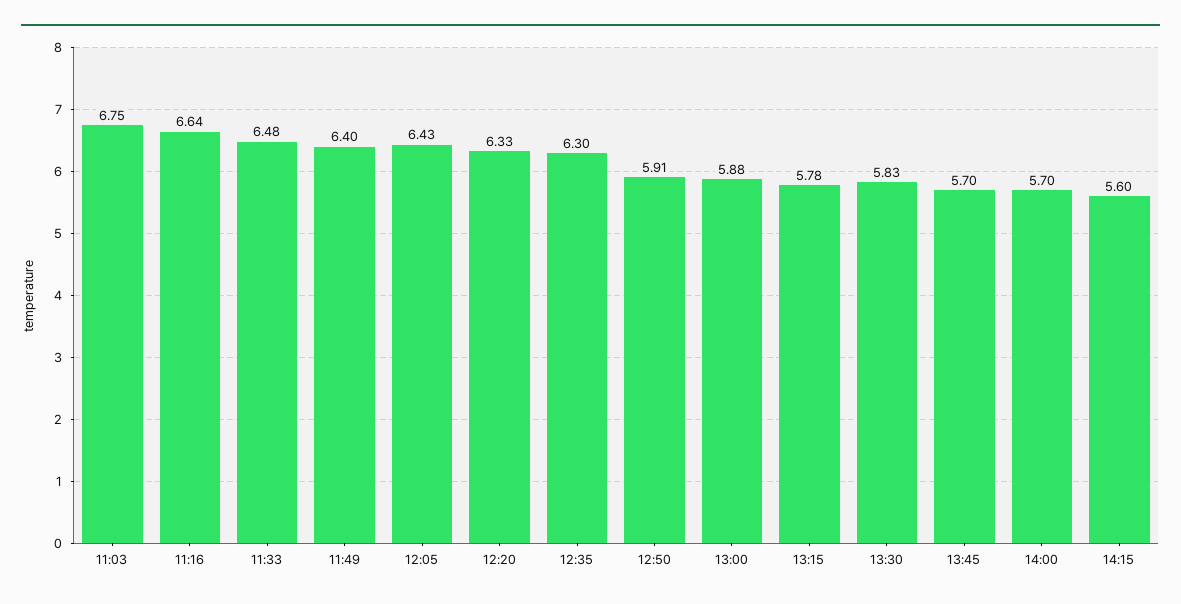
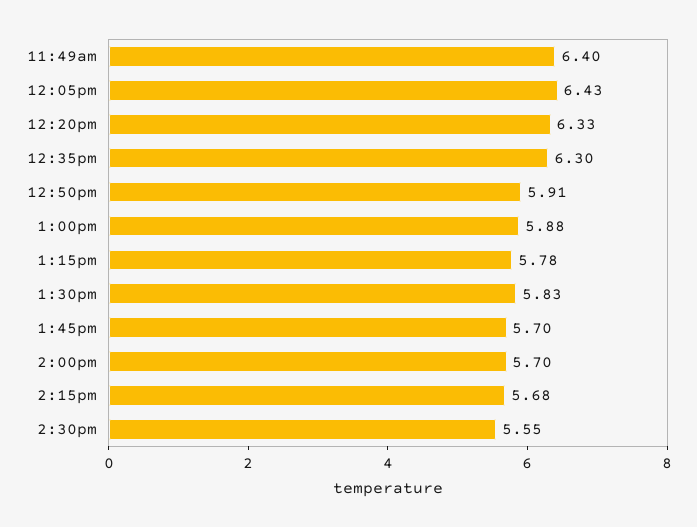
11:03: 6.75 -> none
11:16: 6.64 -> none
11:33: 6.48 -> none
14:15: 5.6 -> 5.68
2:30pm: none -> 5.55

